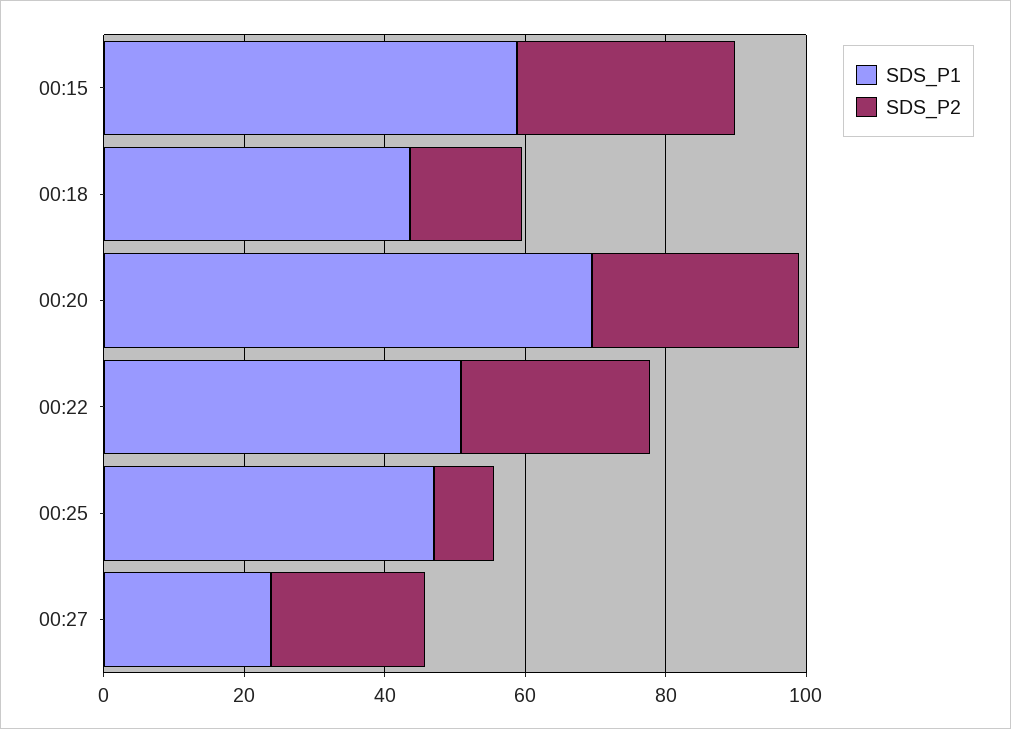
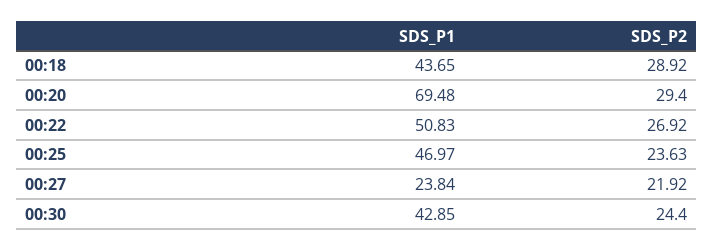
SDS_P1, 00:15: 60 -> none
SDS_P2, 00:15: 30 -> none
SDS_P2, 00:18: 15 -> 28.92
SDS_P2, 00:25: 10 -> 23.63
SDS_P1, 00:30: none -> 42.85
SDS_P2, 00:30: none -> 24.4

